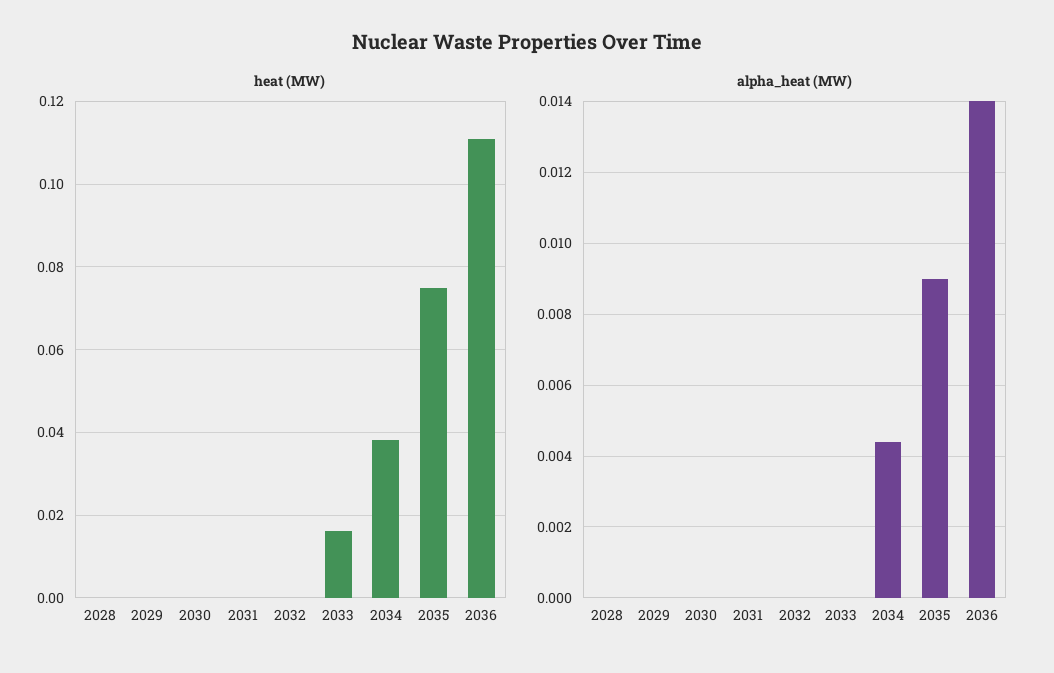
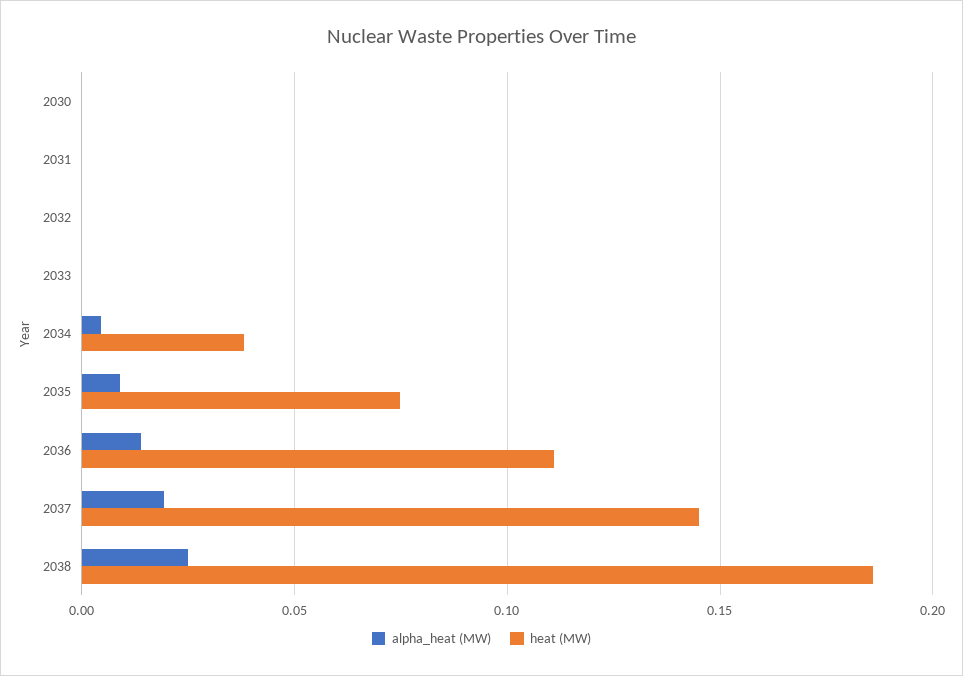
heat (MW), 2028: 0 -> none
heat (MW), 2029: 0 -> none
heat (MW), 2033: 0.016 -> 0
alpha_heat (MW), 2028: 0 -> none
alpha_heat (MW), 2029: 0 -> none
alpha_heat (MW), 2037: none -> 0.02
heat (MW), 2037: none -> 0.145
alpha_heat (MW), 2038: none -> 0.025
heat (MW), 2038: none -> 0.185

